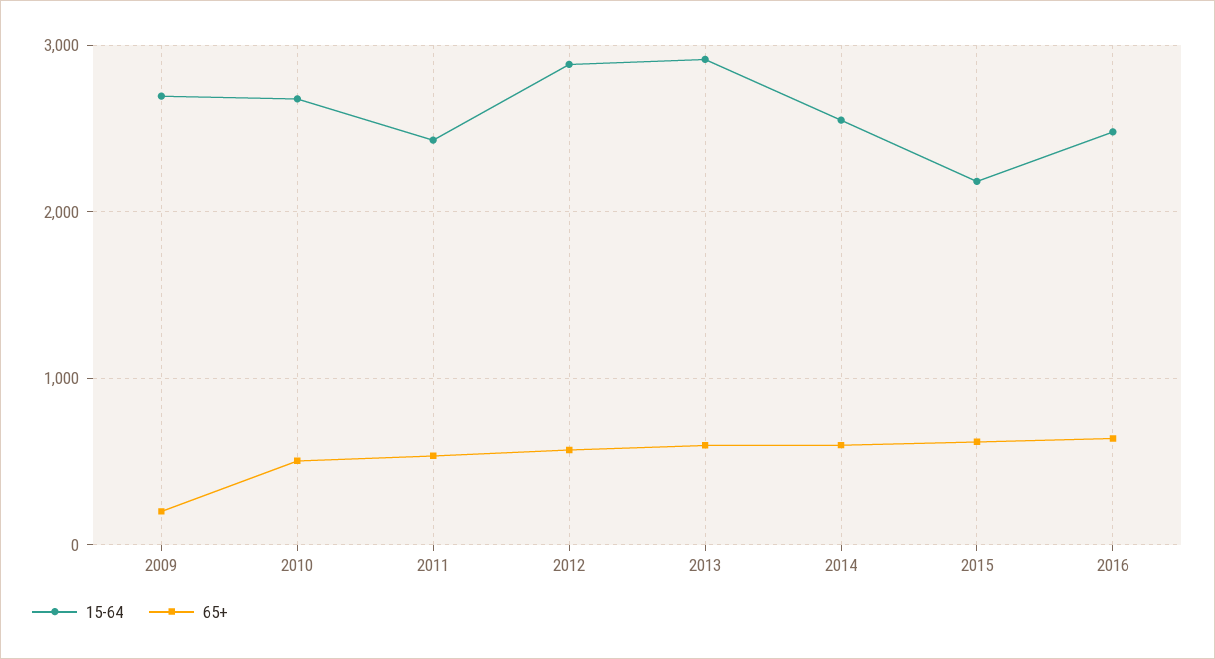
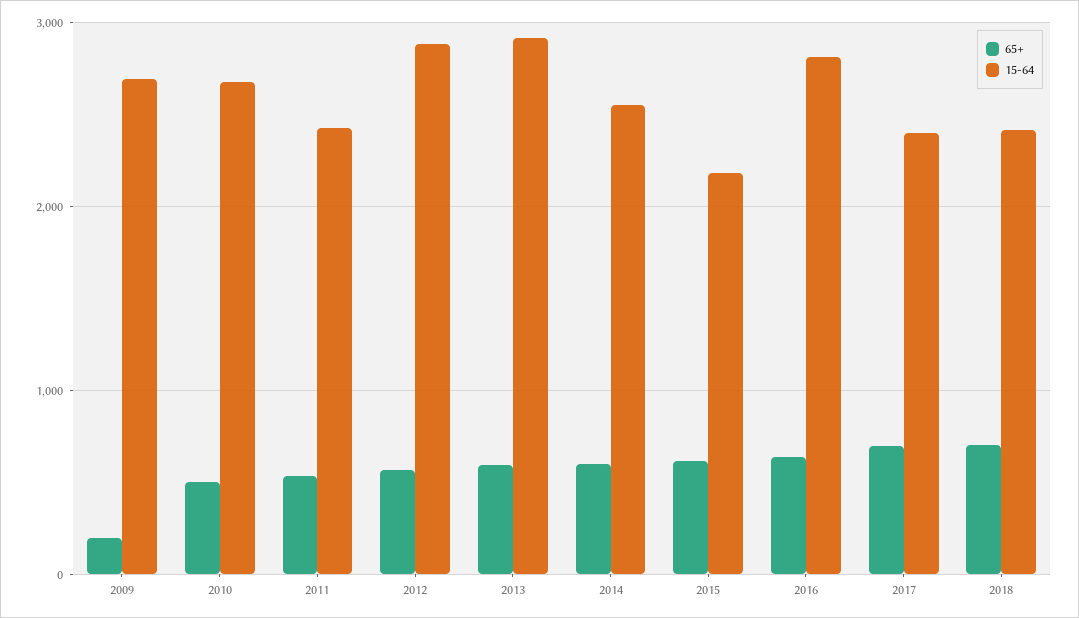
15-64, 2016: 2500 -> 2800
65+, 2017: none -> 700
15-64, 2017: none -> 2400
65+, 2018: none -> 700
15-64, 2018: none -> 2400

